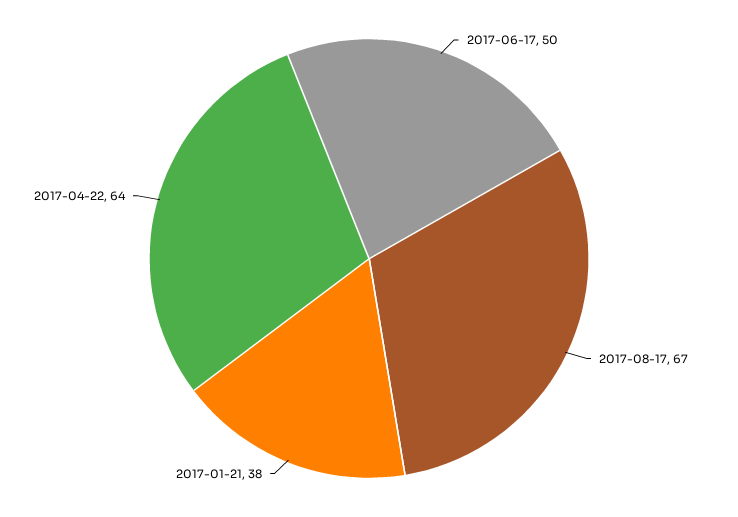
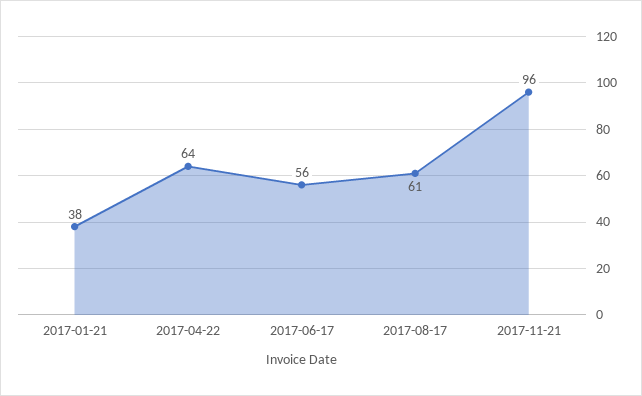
2017-06-17: 50 -> 56
2017-08-17: 67 -> 61
2017-11-21: none -> 96

